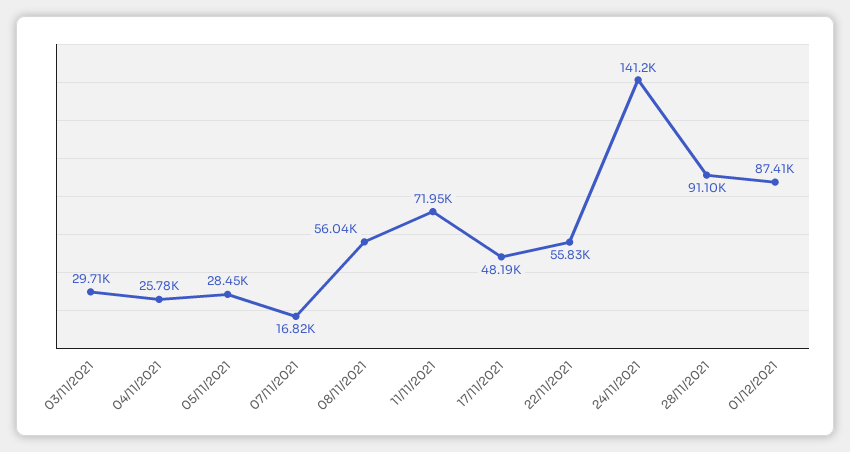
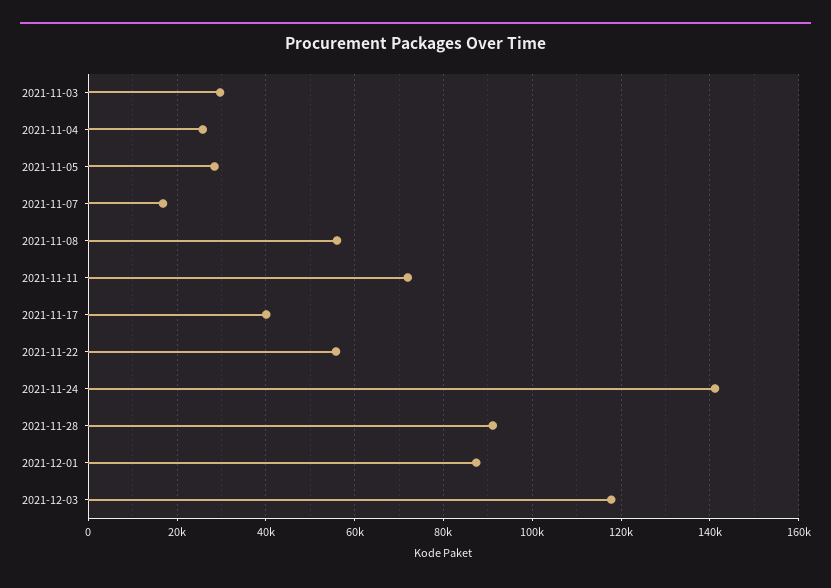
17/11/2021: 48190 -> 40000
2021-12-03: none -> 118000

